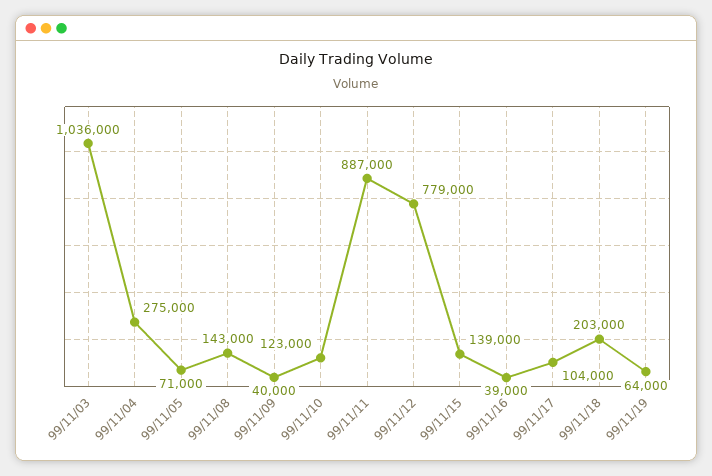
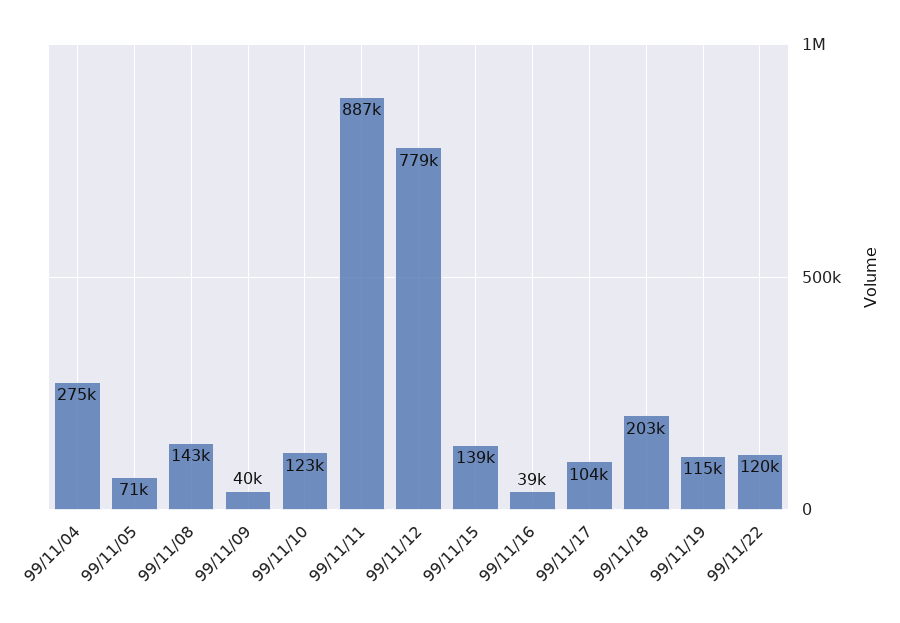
99/11/03: 1036000 -> none
99/11/19: 64000 -> 115000
99/11/22: none -> 120000

